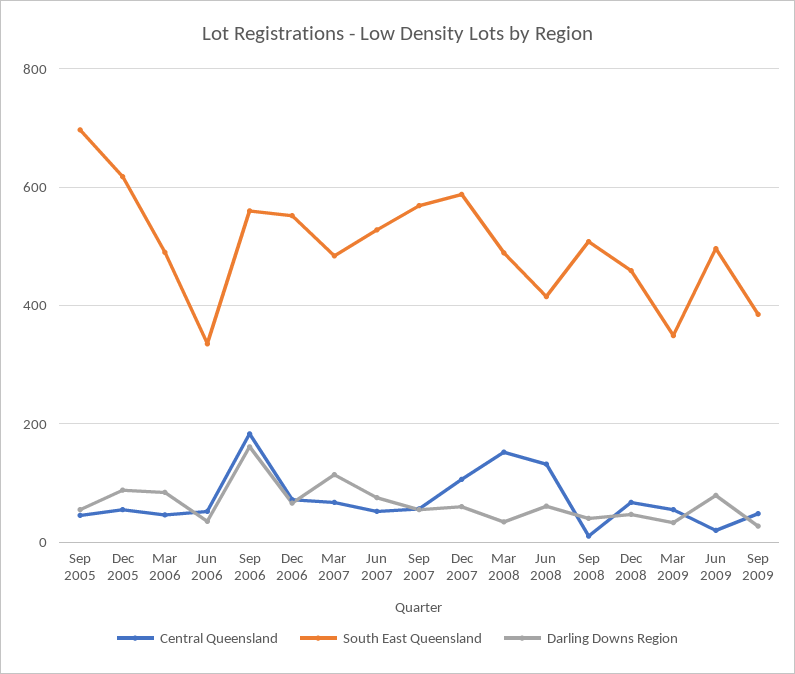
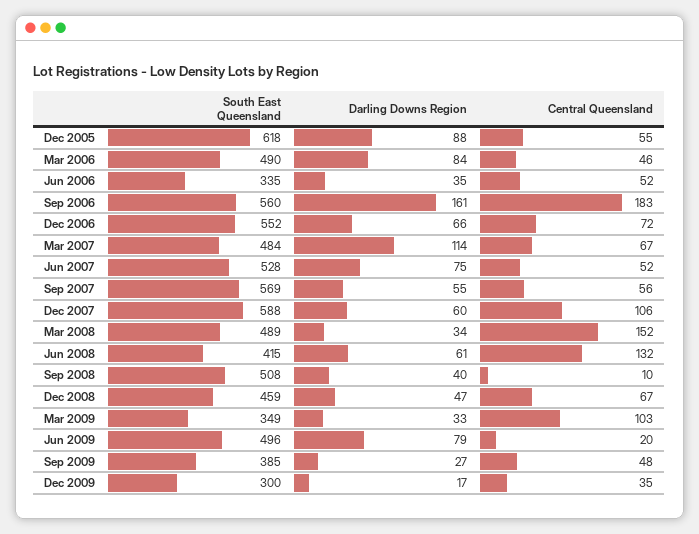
Central Queensland, Sep 2005: 40 -> none
South East Queensland, Sep 2005: 700 -> none
Darling Downs Region, Sep 2005: 60 -> none
Central Queensland, Mar 2009: 60 -> 103
South East Queensland, Dec 2009: none -> 300
Darling Downs Region, Dec 2009: none -> 17
Central Queensland, Dec 2009: none -> 35

